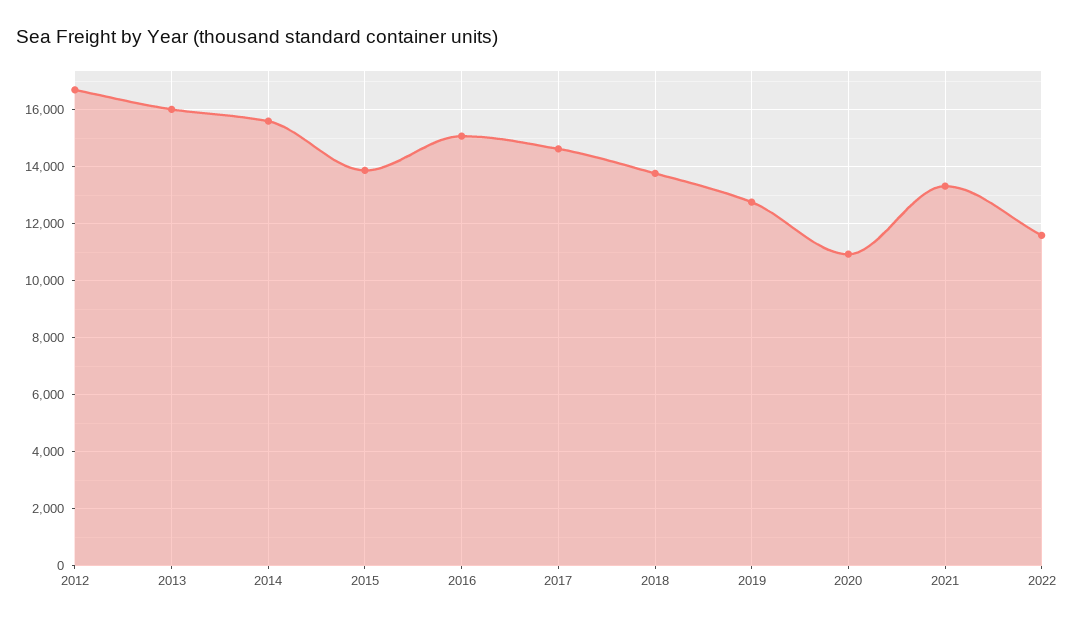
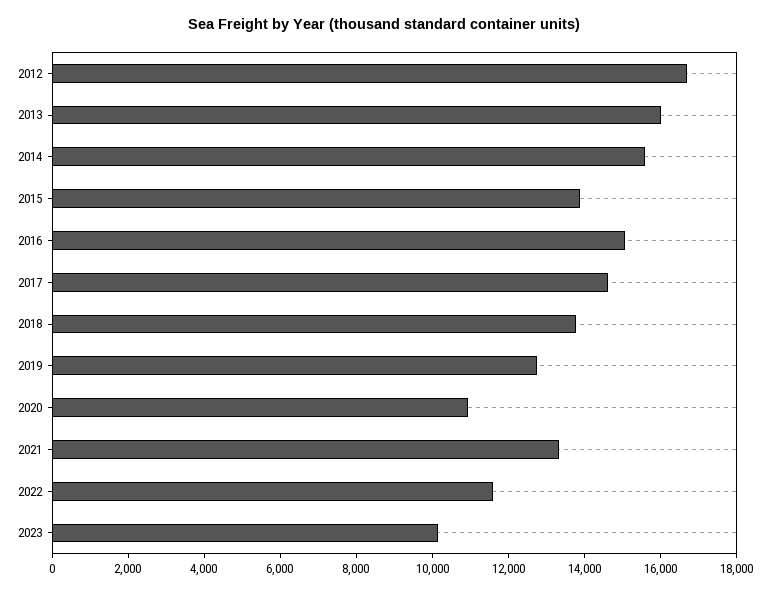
2023: none -> 10000

